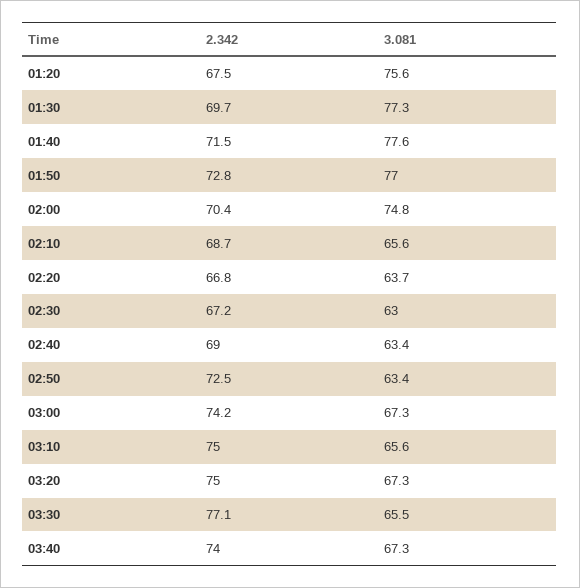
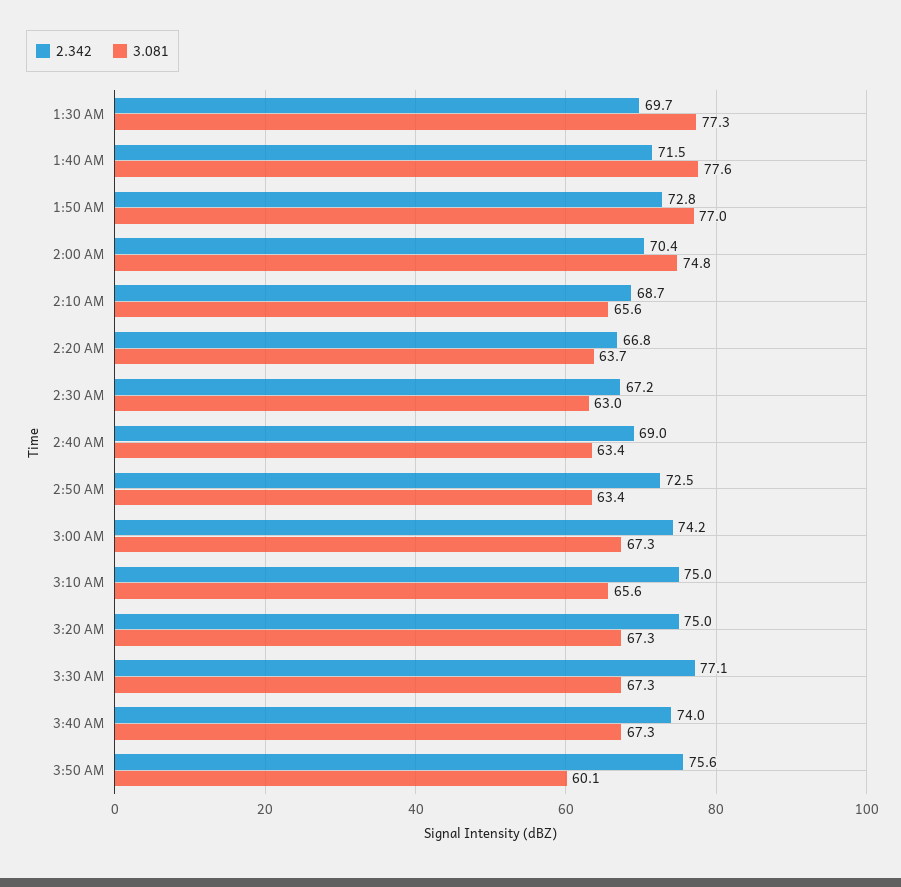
2.342, 01:20: 67.5 -> none
3.081, 01:20: 75.6 -> none
3.081, 03:30: 65.5 -> 67.3
2.342, 3:50 AM: none -> 75.6
3.081, 3:50 AM: none -> 60.1

